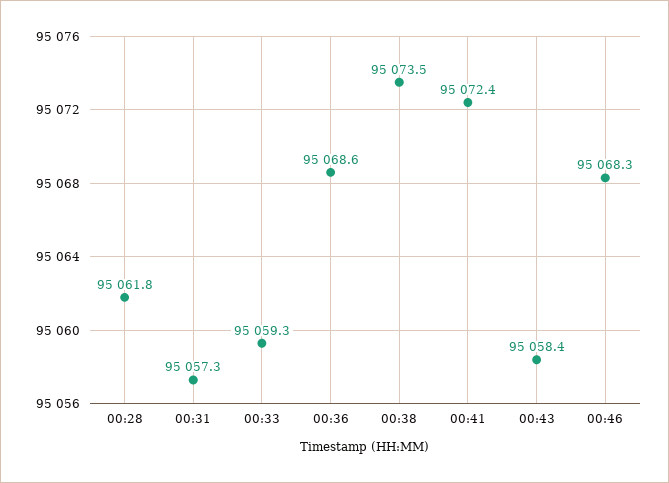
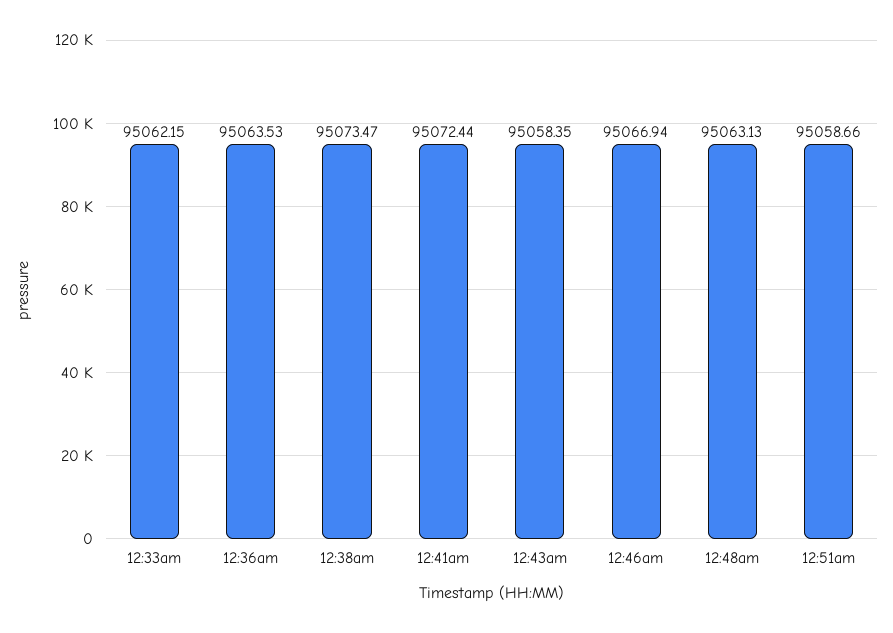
00:28: 95061.8 -> none
00:31: 95057.3 -> none
00:33: 95059.3 -> 95062.15
00:36: 95068.6 -> 95063.53
00:46: 95068.3 -> 95066.94
12:48am: none -> 95063.13
12:51am: none -> 95058.66

